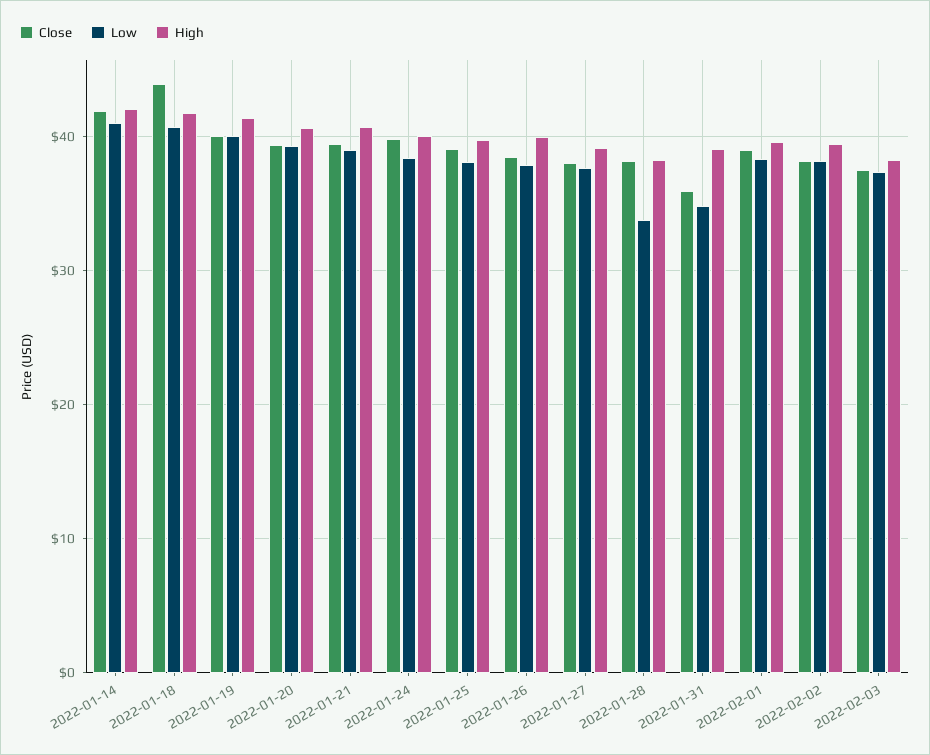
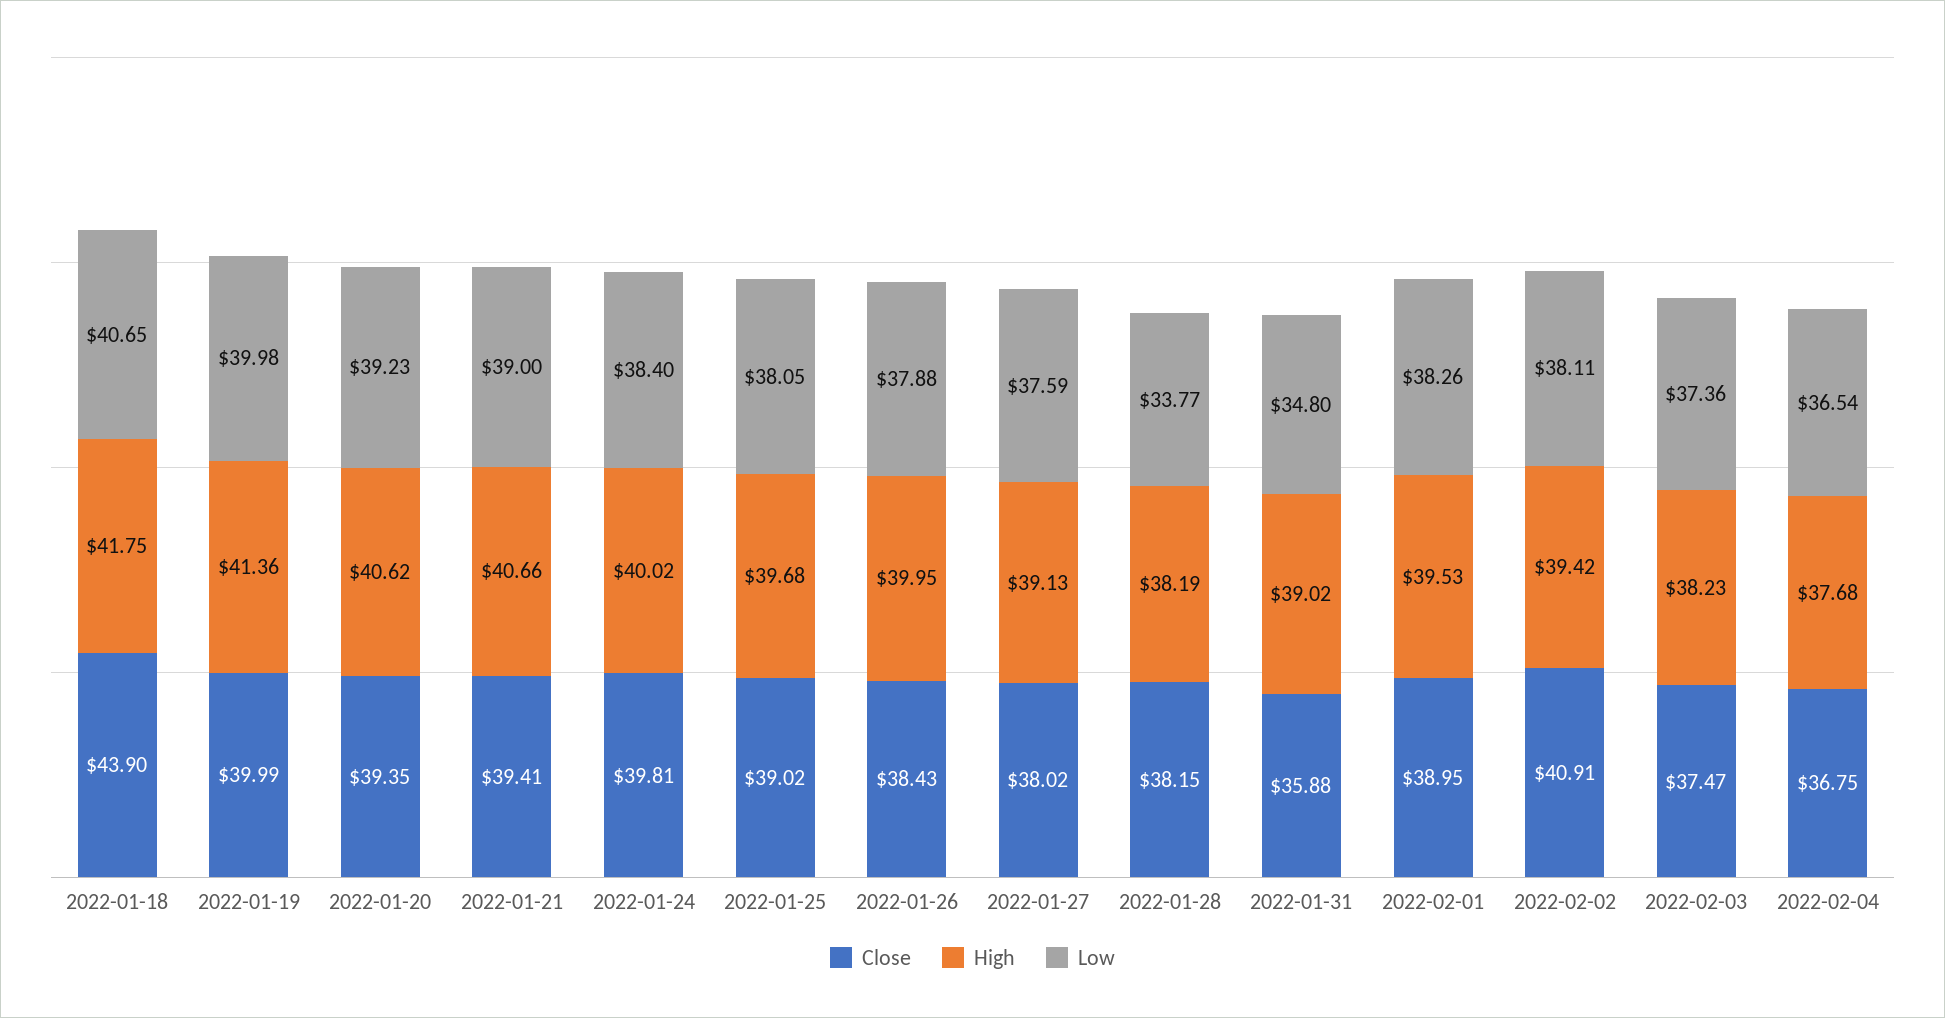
Close, 2022-01-14: 42 -> none
Low, 2022-01-14: 41 -> none
High, 2022-01-14: 42 -> none
Close, 2022-02-02: 38 -> 40.91
Close, 2022-02-04: none -> 36.75
High, 2022-02-04: none -> 37.68
Low, 2022-02-04: none -> 36.54

